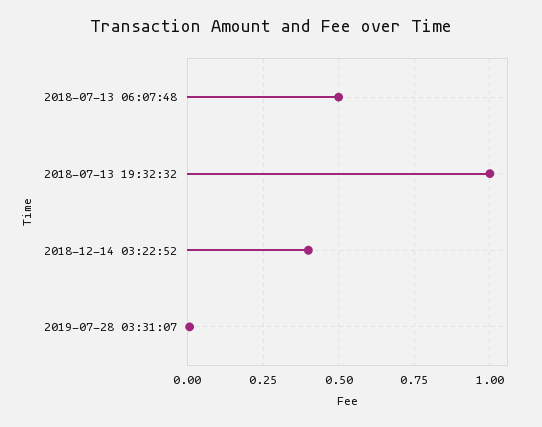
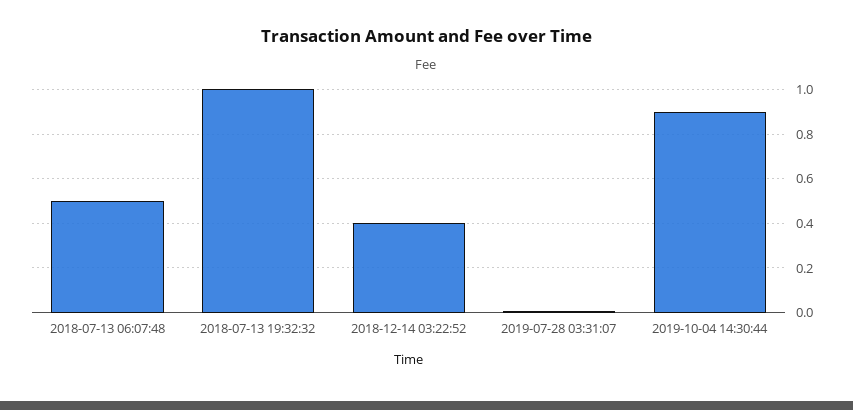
2019-10-04 14:30:44: none -> 0.9

